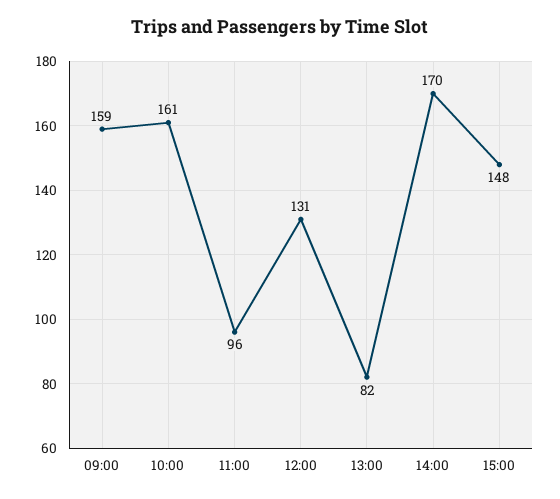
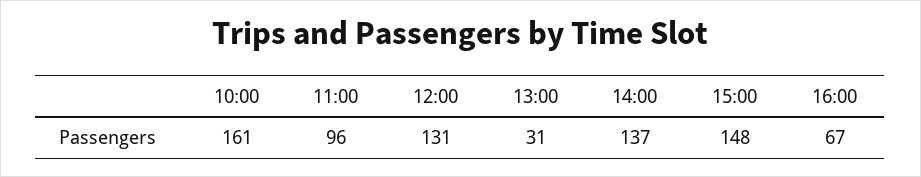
09:00: 159 -> none
13:00: 82 -> 31
14:00: 170 -> 137
16:00: none -> 67

